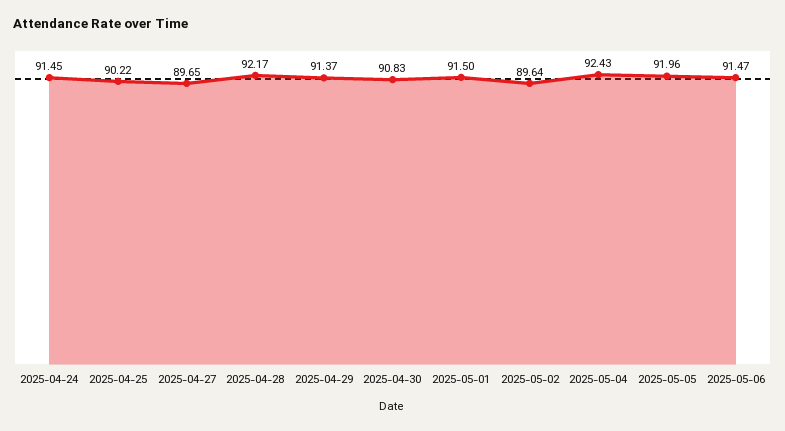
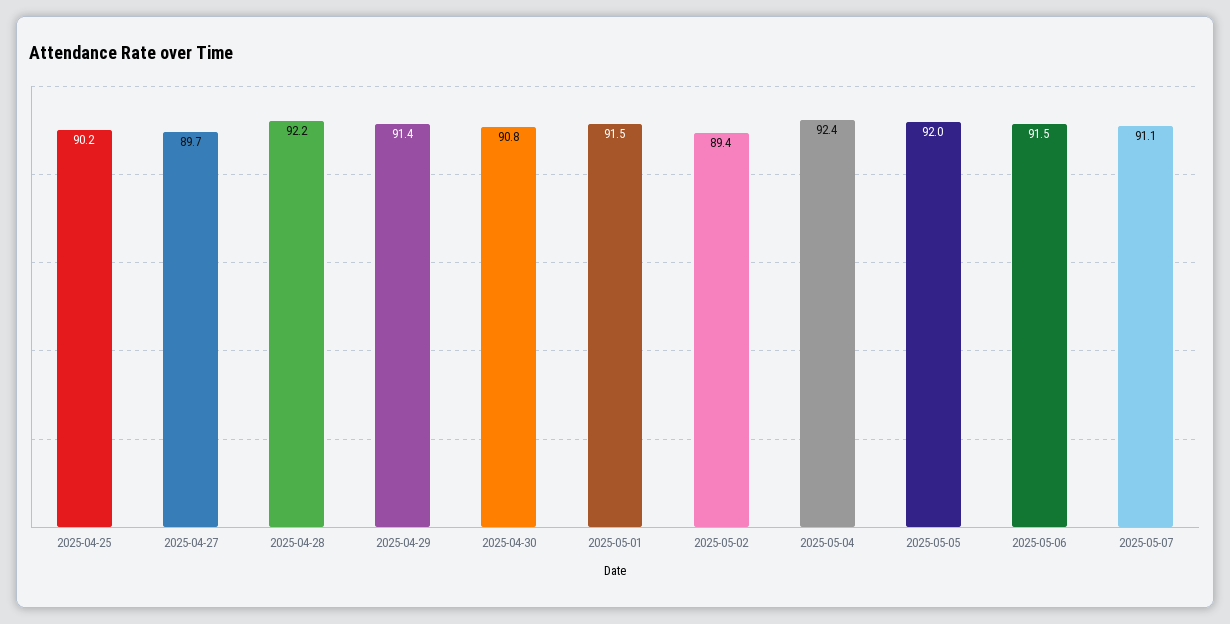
2025-04-24: 91.45 -> none
2025-05-02: 89.64 -> 89.4
2025-05-07: none -> 91.1

